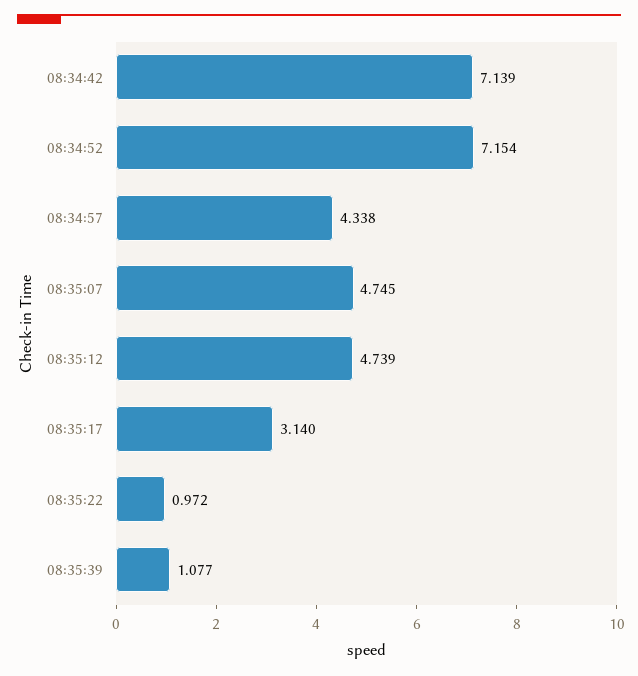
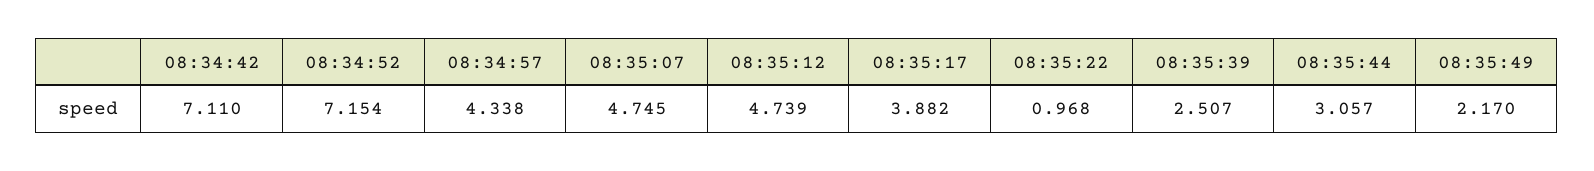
08:34:42: 7.139 -> 7.11
08:35:17: 3.14 -> 3.882
08:35:22: 0.972 -> 0.968
08:35:39: 1.077 -> 2.507
08:35:44: none -> 3.057
08:35:49: none -> 2.17

